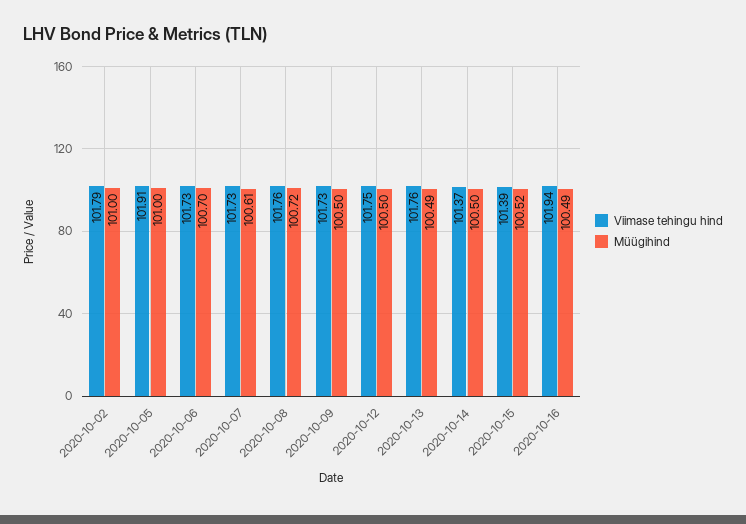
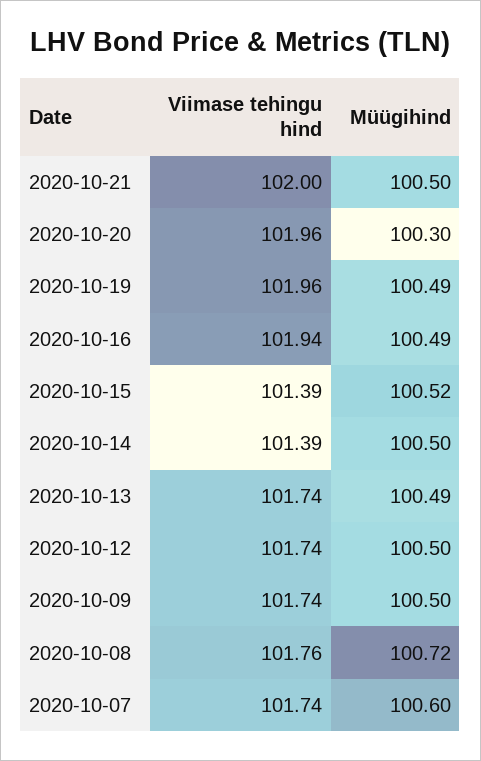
Viimase tehingu hind, 2020-10-02: 101.79 -> none
Müügihind, 2020-10-02: 101 -> none
Viimase tehingu hind, 2020-10-05: 101.91 -> none
Müügihind, 2020-10-05: 101 -> none
Viimase tehingu hind, 2020-10-06: 101.73 -> none
Müügihind, 2020-10-06: 100.7 -> none
Viimase tehingu hind, 2020-10-07: 101.73 -> 101.74
Müügihind, 2020-10-07: 100.61 -> 100.6
Viimase tehingu hind, 2020-10-09: 101.73 -> 101.74
Viimase tehingu hind, 2020-10-12: 101.75 -> 101.74
Viimase tehingu hind, 2020-10-13: 101.76 -> 101.74
Viimase tehingu hind, 2020-10-14: 101.37 -> 101.39
Viimase tehingu hind, 2020-10-21: none -> 102
Müügihind, 2020-10-21: none -> 100.5
Viimase tehingu hind, 2020-10-20: none -> 101.96
Müügihind, 2020-10-20: none -> 100.3
Viimase tehingu hind, 2020-10-19: none -> 101.96
Müügihind, 2020-10-19: none -> 100.49

